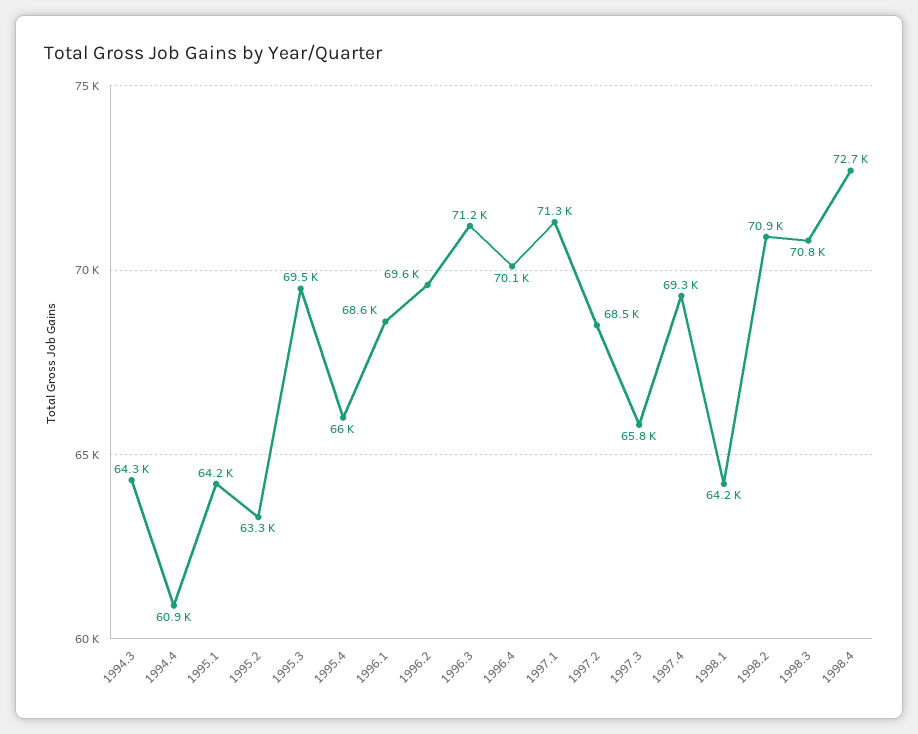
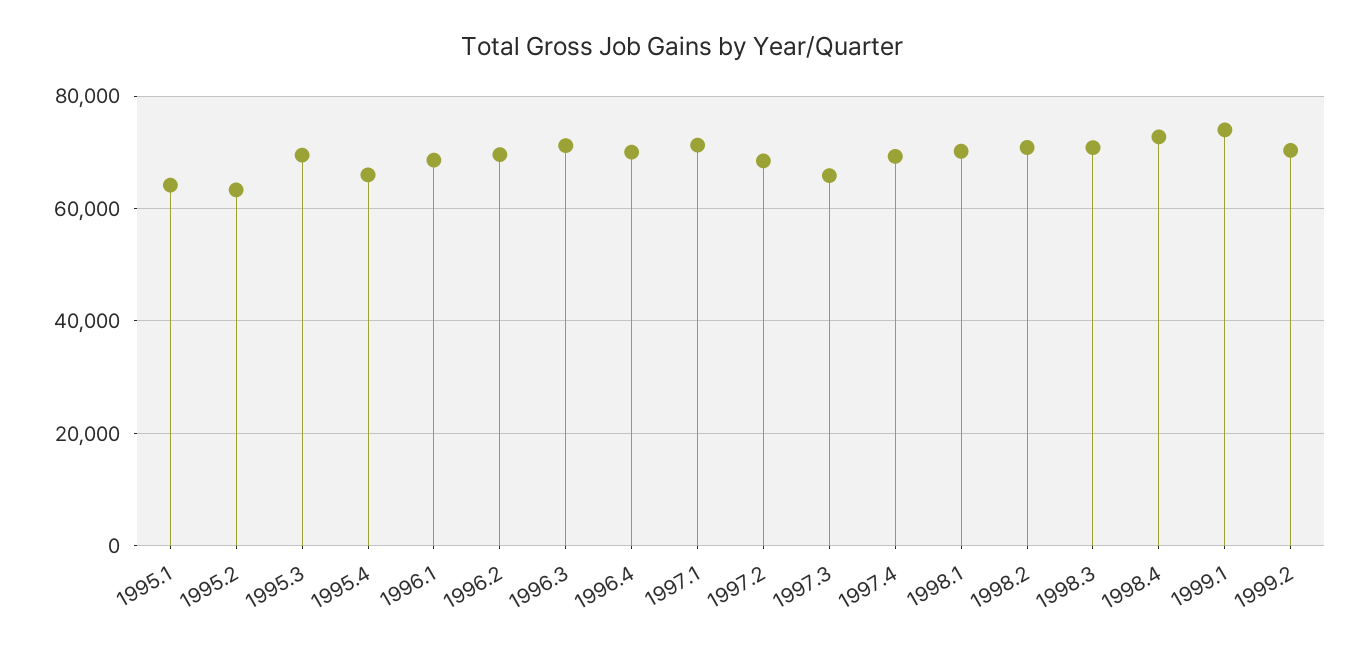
1994.3: 64300 -> none
1994.4: 60900 -> none
1998.1: 64200 -> 70000
1999.1: none -> 74000
1999.2: none -> 70000

